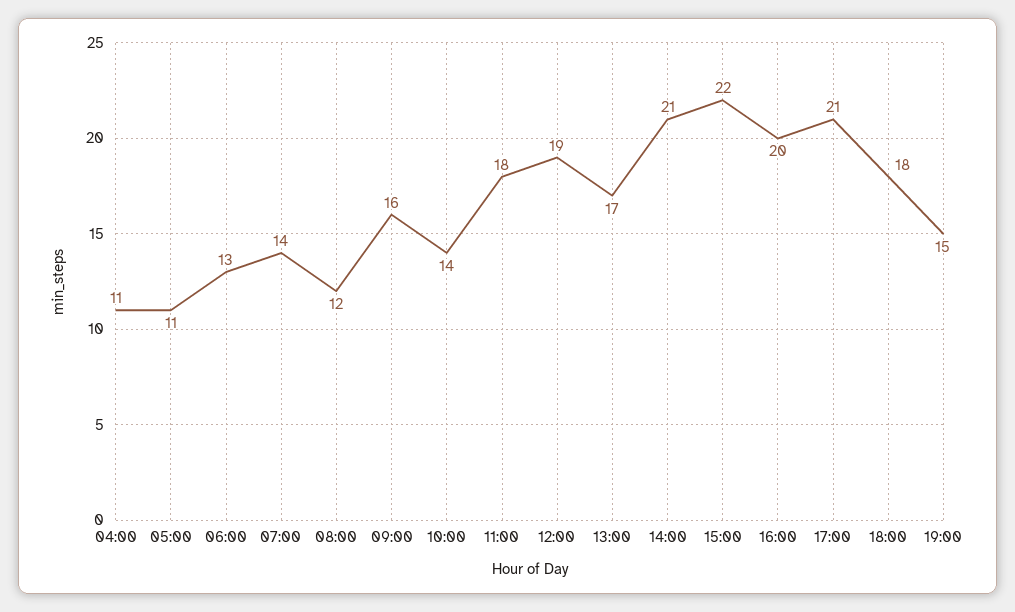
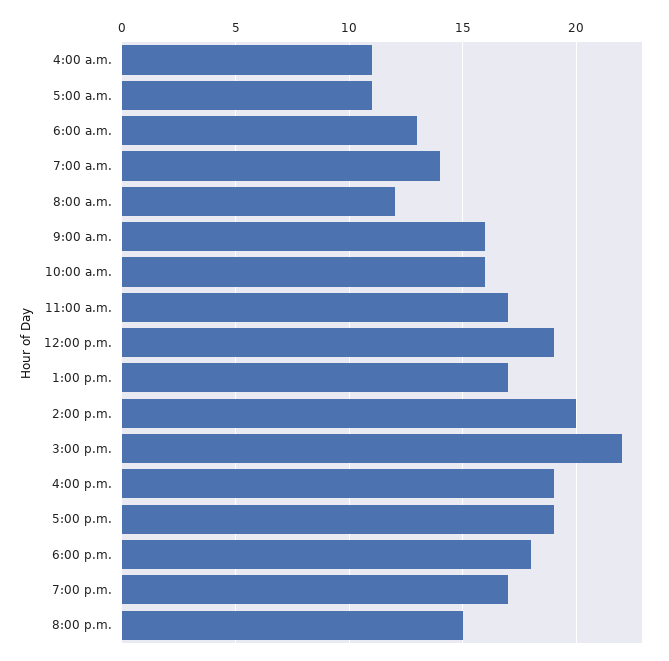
10:00: 14 -> 16
11:00: 18 -> 17
14:00: 21 -> 20
16:00: 20 -> 19
17:00: 21 -> 19
19:00: 15 -> 17
8:00 p.m.: none -> 15

